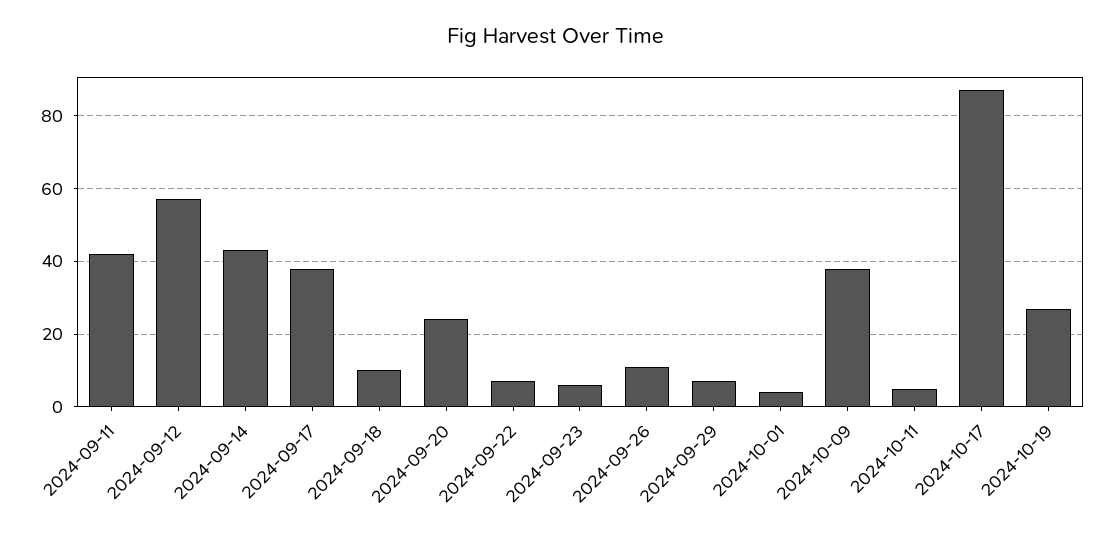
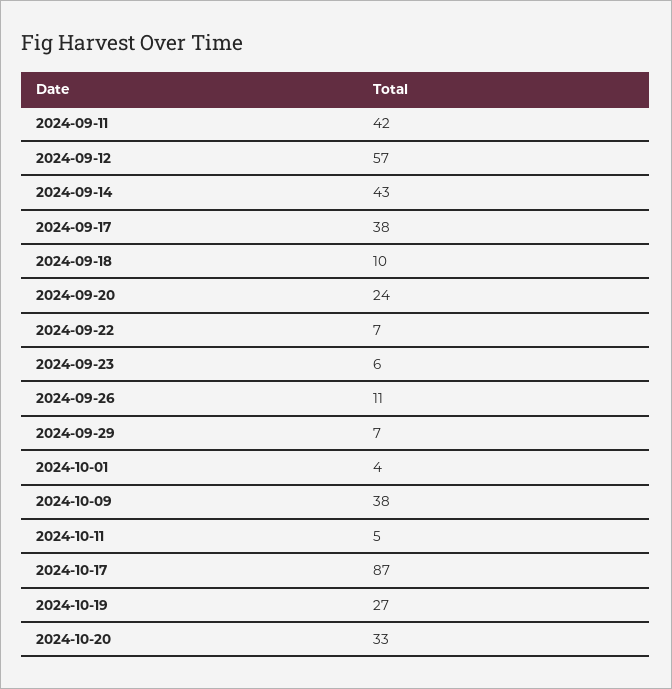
2024-10-20: none -> 33

